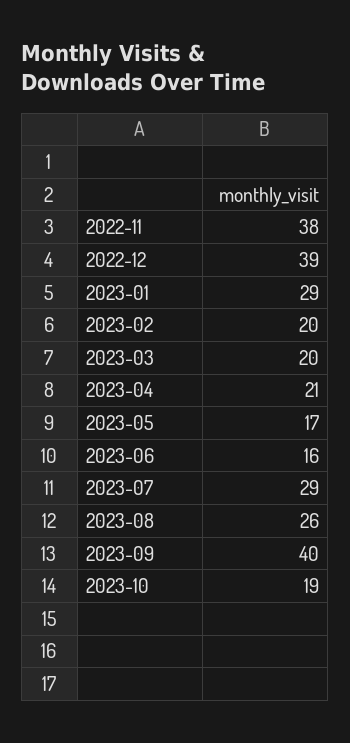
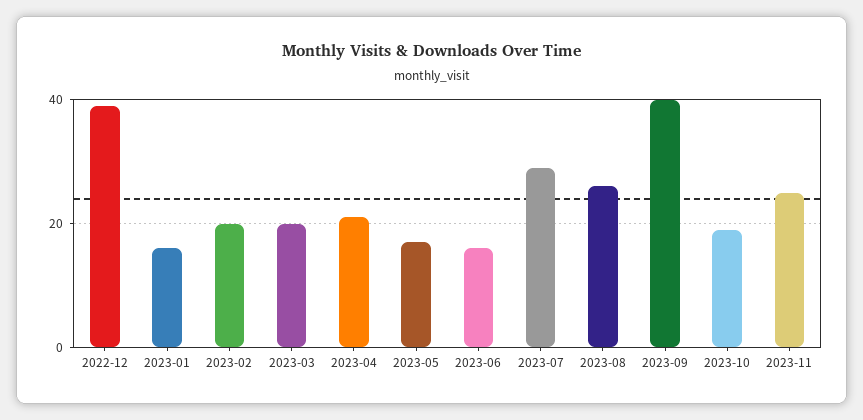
2022-11: 38 -> none
2023-01: 29 -> 15
2023-11: none -> 25

